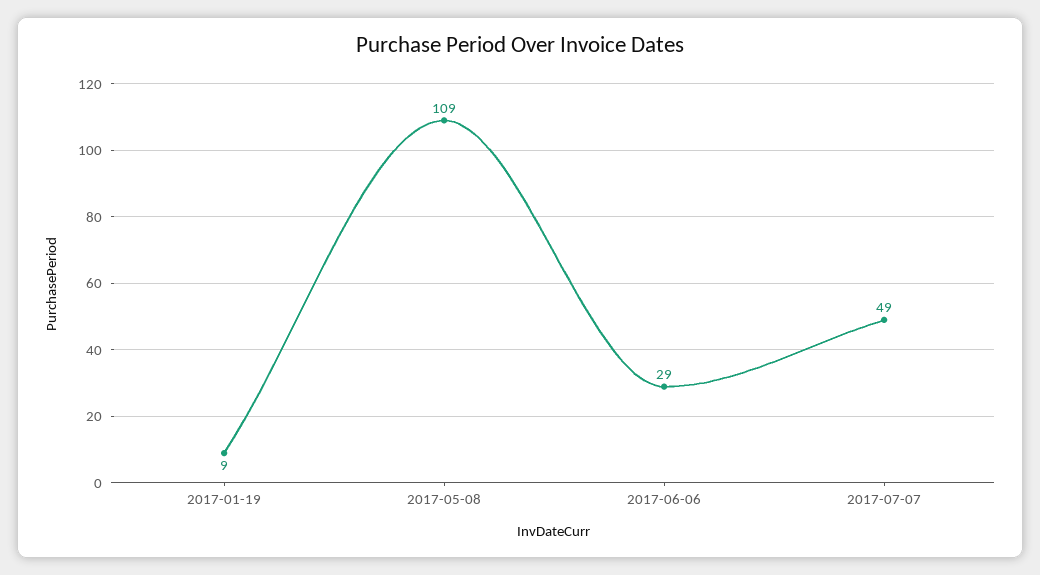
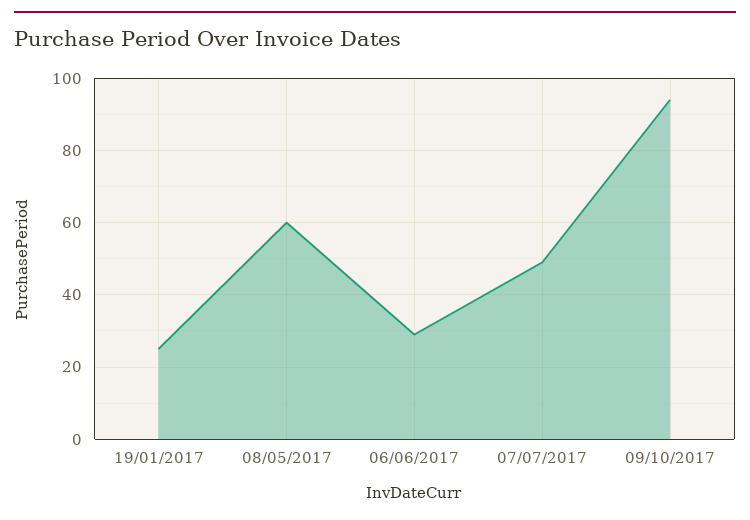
2017-01-19: 9 -> 25
2017-05-08: 109 -> 60
09/10/2017: none -> 95

